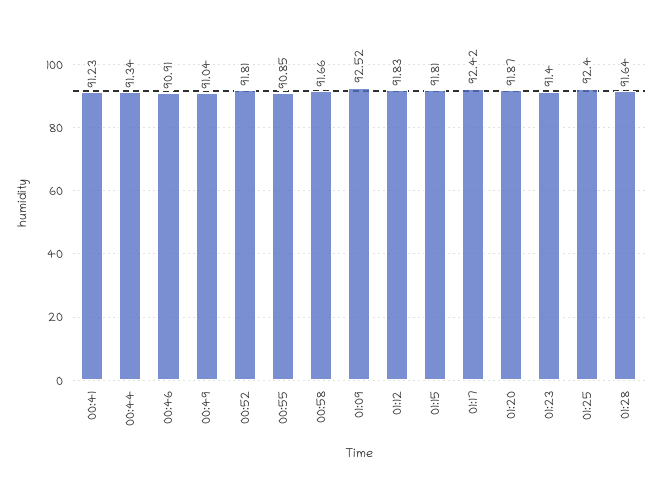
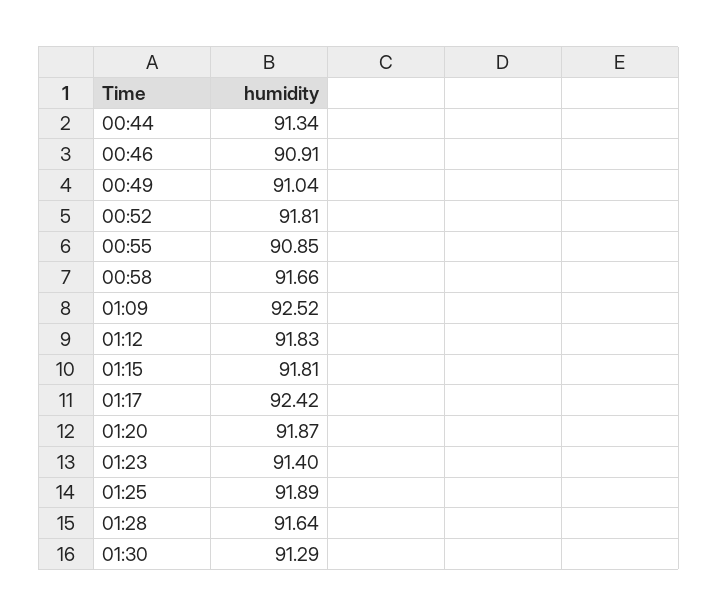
00:41: 91.23 -> none
01:25: 92.4 -> 91.89
01:30: none -> 91.29

